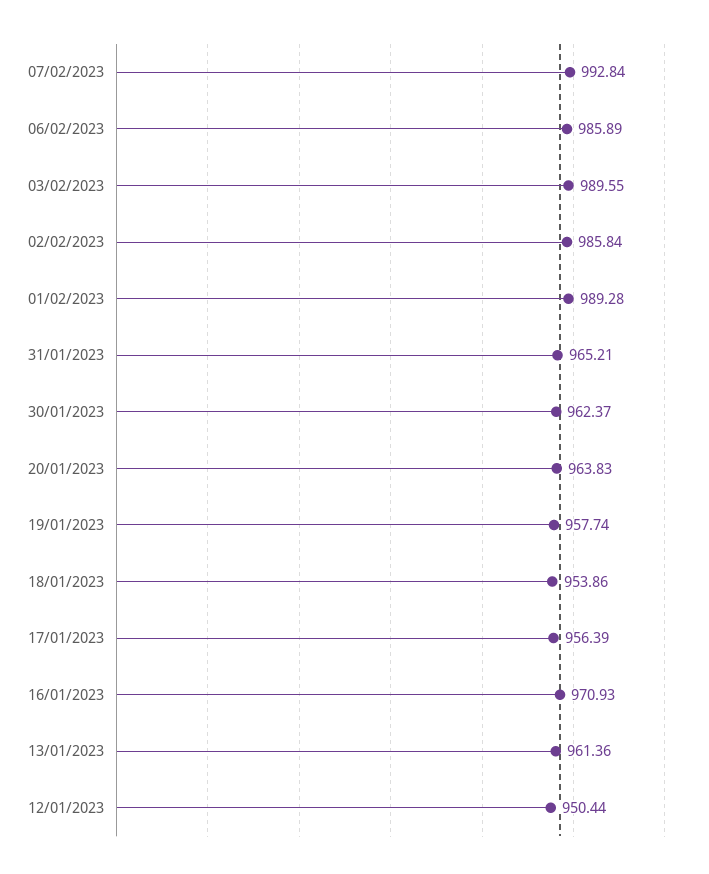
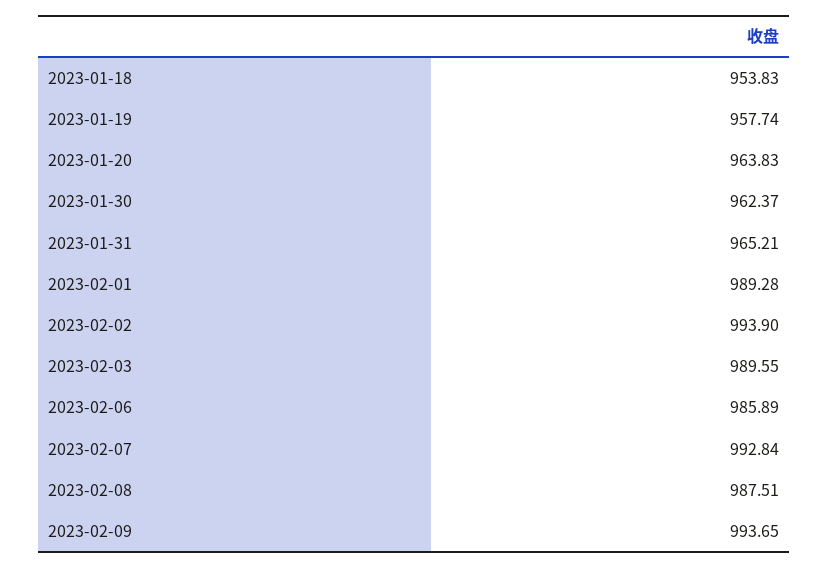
02/02/2023: 985.84 -> 993.9
18/01/2023: 953.86 -> 953.83
17/01/2023: 956.39 -> none
16/01/2023: 970.93 -> none
13/01/2023: 961.36 -> none
12/01/2023: 950.44 -> none
2023-02-08: none -> 987.51
2023-02-09: none -> 993.65

